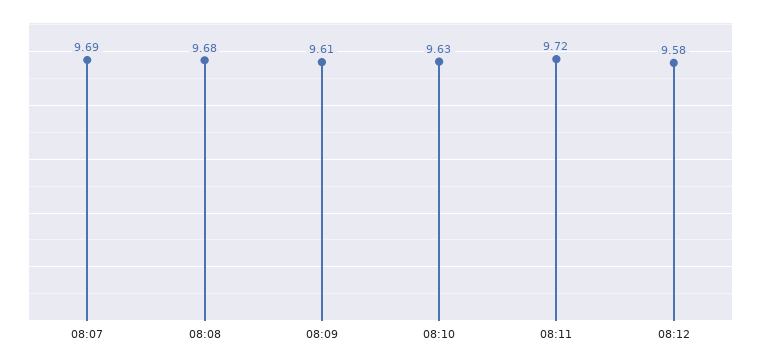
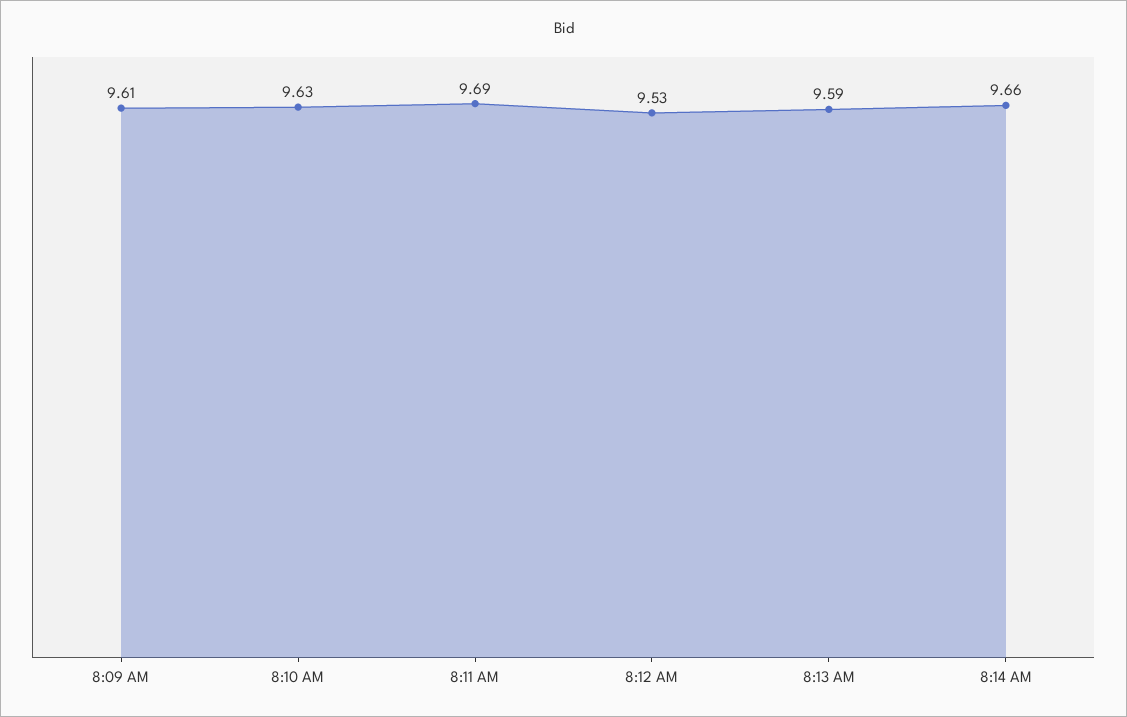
08:07: 9.69 -> none
08:08: 9.68 -> none
08:11: 9.72 -> 9.69
08:12: 9.58 -> 9.53
8:13 AM: none -> 9.59
8:14 AM: none -> 9.66

